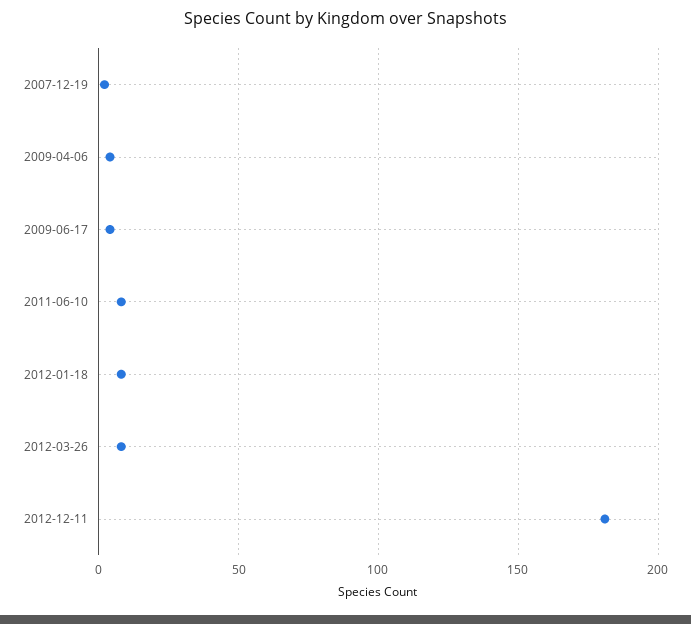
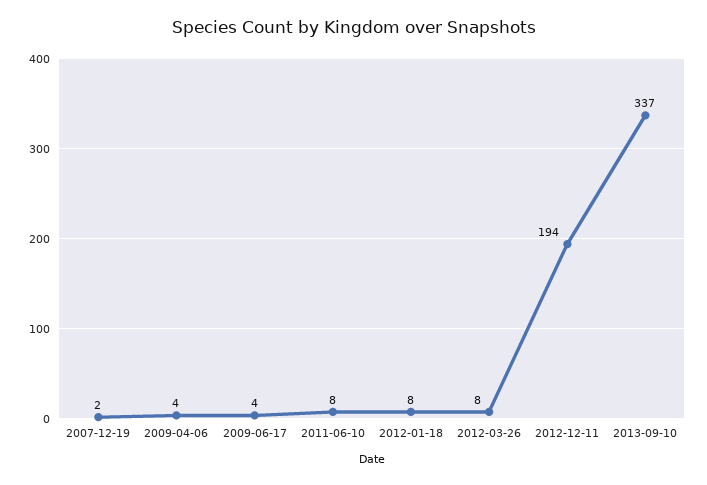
2012-12-11: 180 -> 194
2013-09-10: none -> 337

